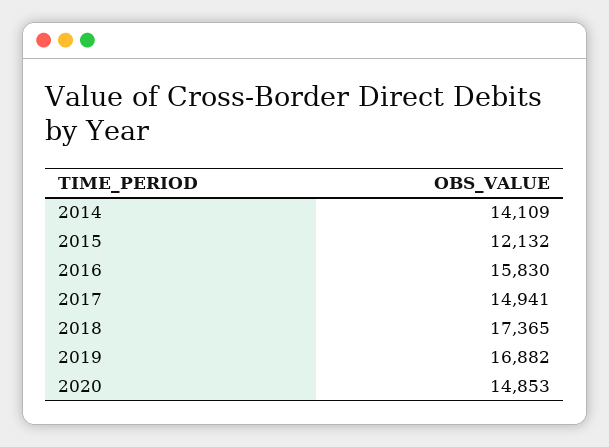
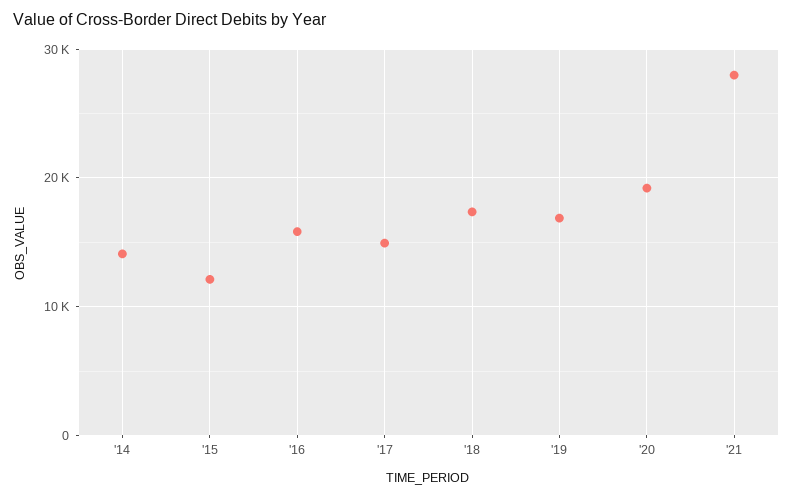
2020: 14853 -> 19000
'21: none -> 28000

